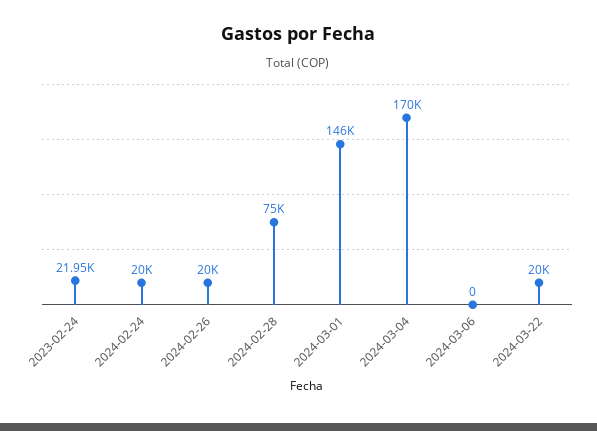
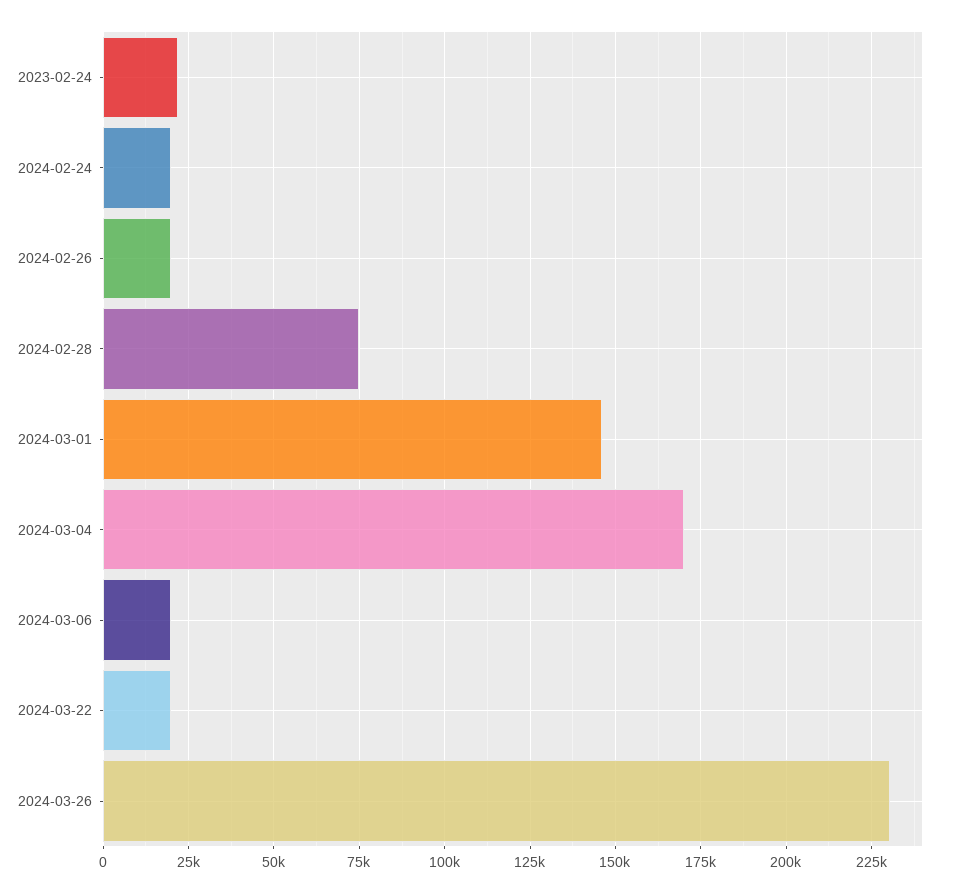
2024-03-06: 0 -> 20000
2024-03-26: none -> 230000

